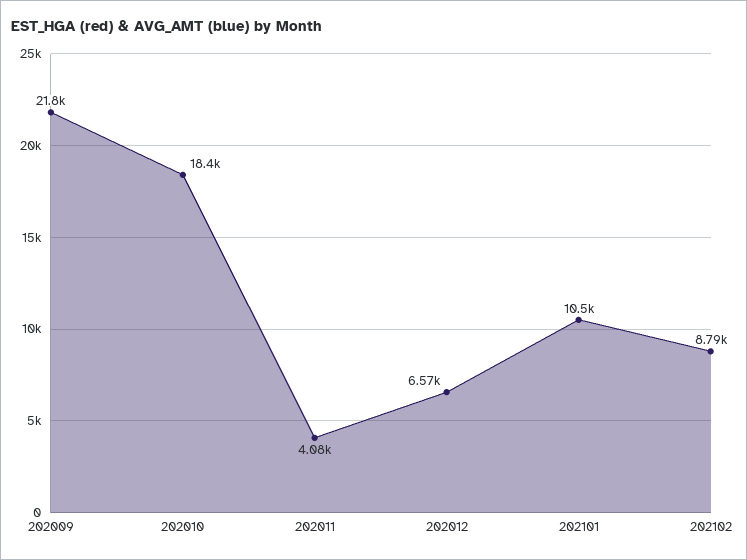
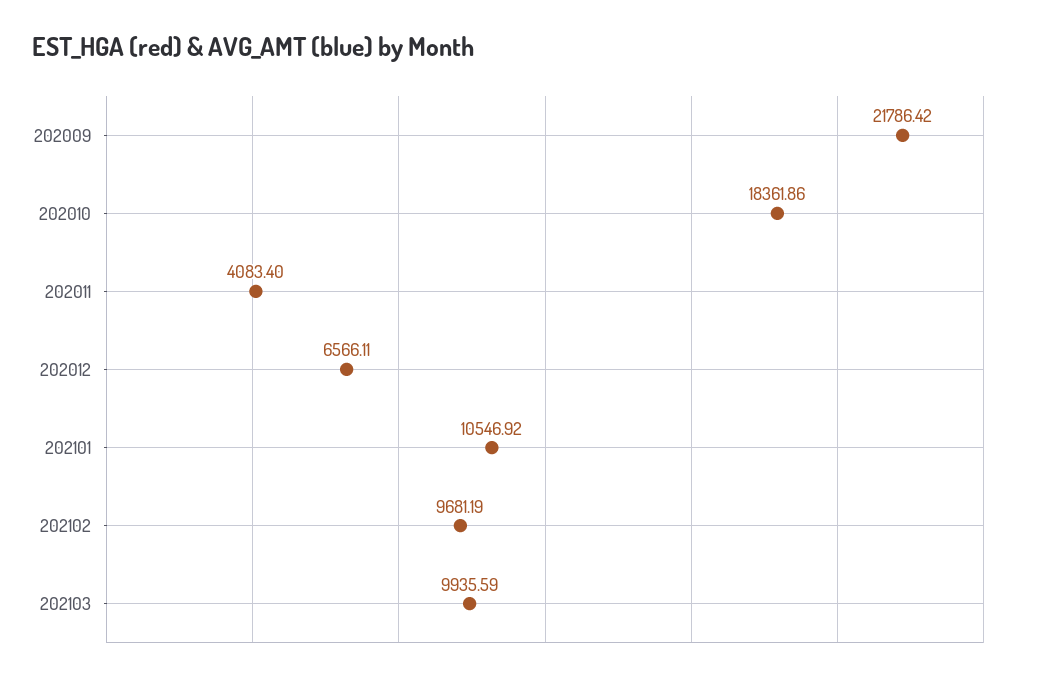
202102: 8790 -> 9681.19
202103: none -> 9935.59

